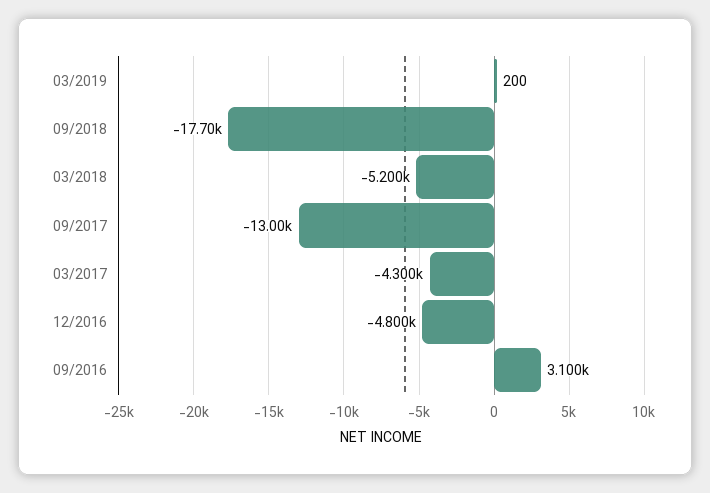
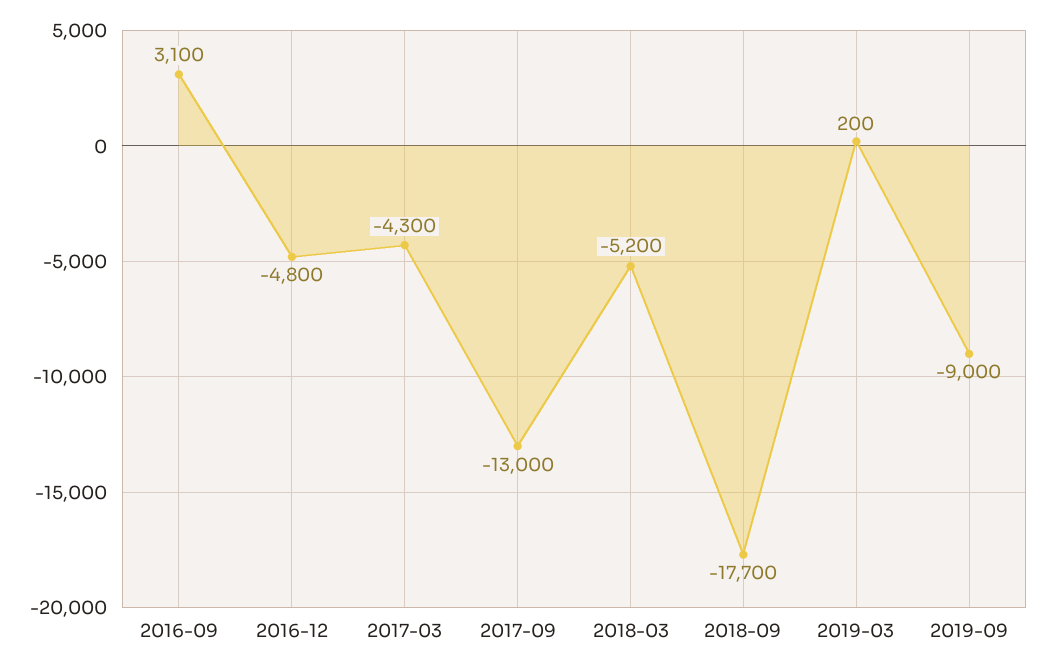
2019-09: none -> -9000

